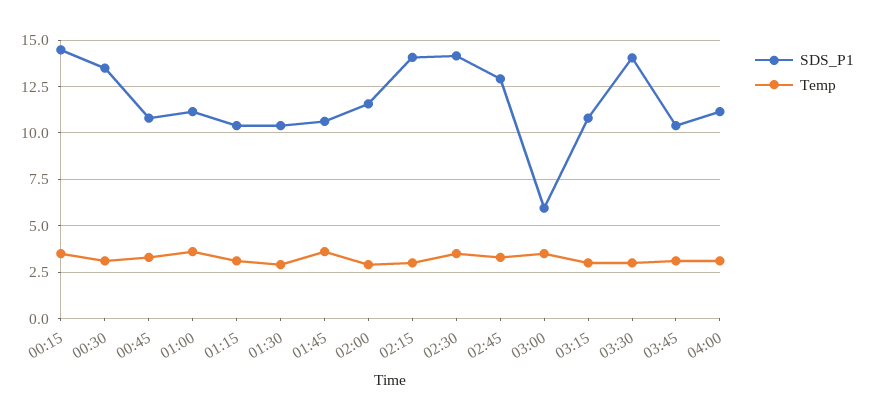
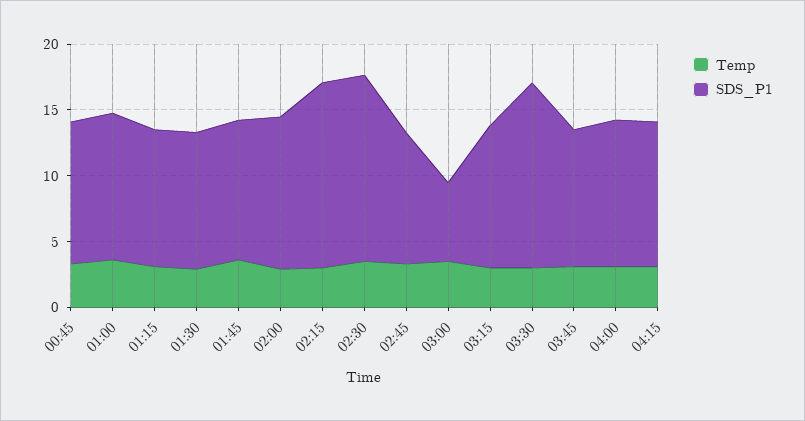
SDS_P1, 00:15: 14.5 -> none
Temp, 00:15: 3.5 -> none
SDS_P1, 00:30: 13.5 -> none
Temp, 00:30: 3 -> none
SDS_P1, 02:45: 13 -> 10
Temp, 04:15: none -> 3
SDS_P1, 04:15: none -> 11

